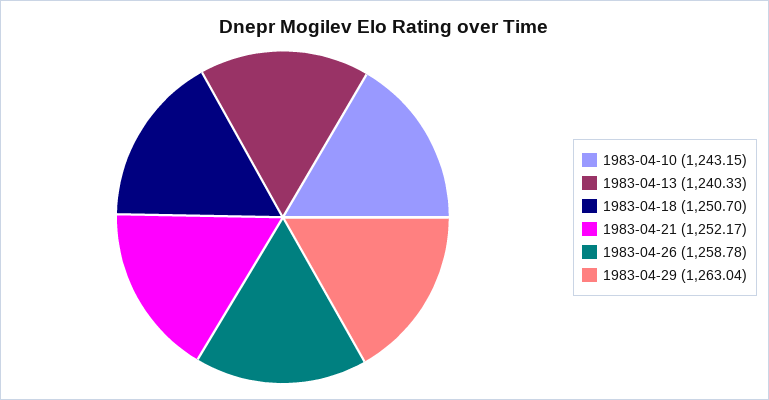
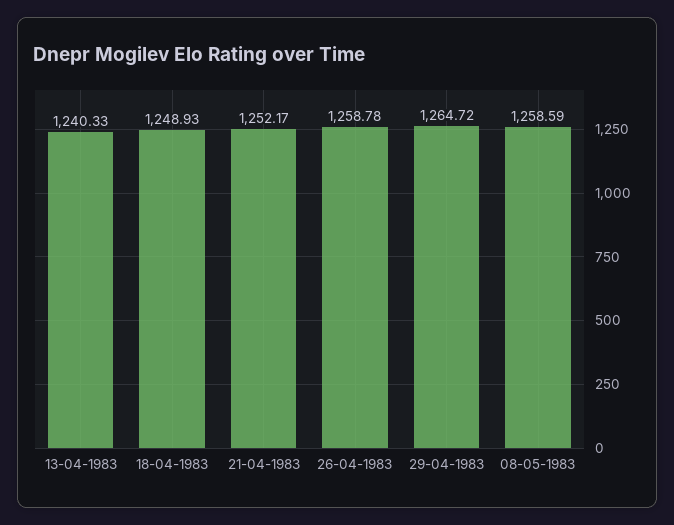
1983-04-10: 1243.15 -> none
1983-04-18: 1250.7 -> 1248.93
1983-04-29: 1263.04 -> 1264.72
08-05-1983: none -> 1258.59

